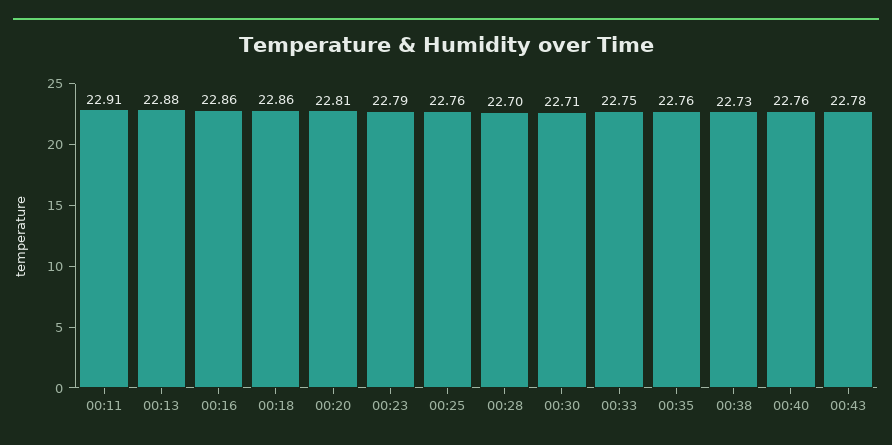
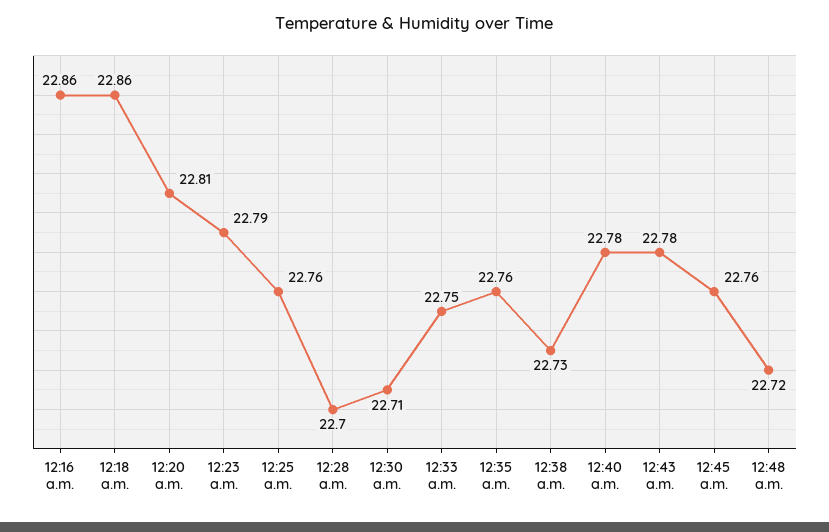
00:11: 22.91 -> none
00:13: 22.88 -> none
00:40: 22.76 -> 22.78
12:45 a.m.: none -> 22.76
12:48 a.m.: none -> 22.72

